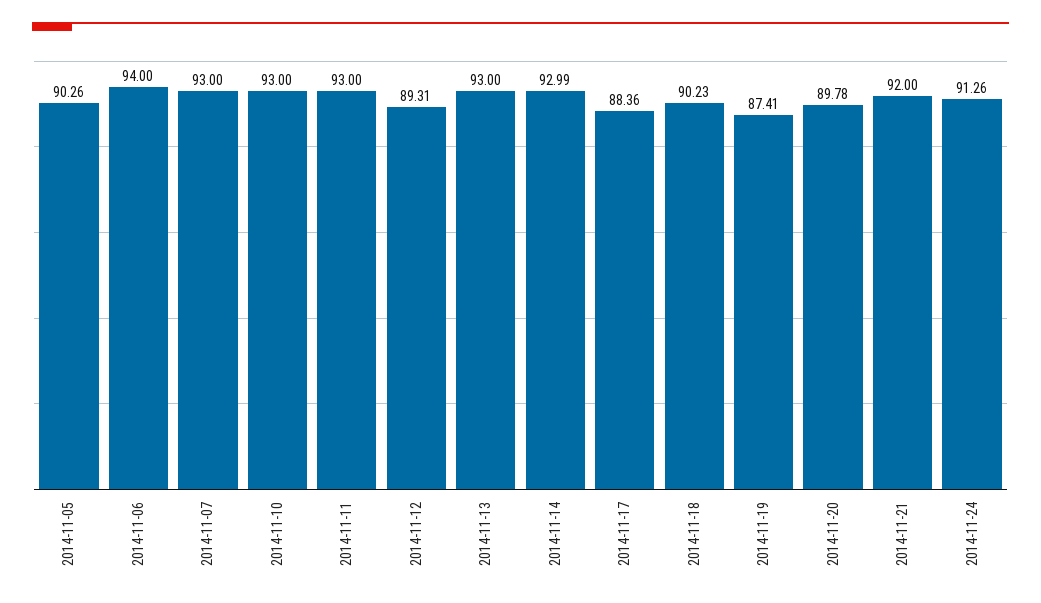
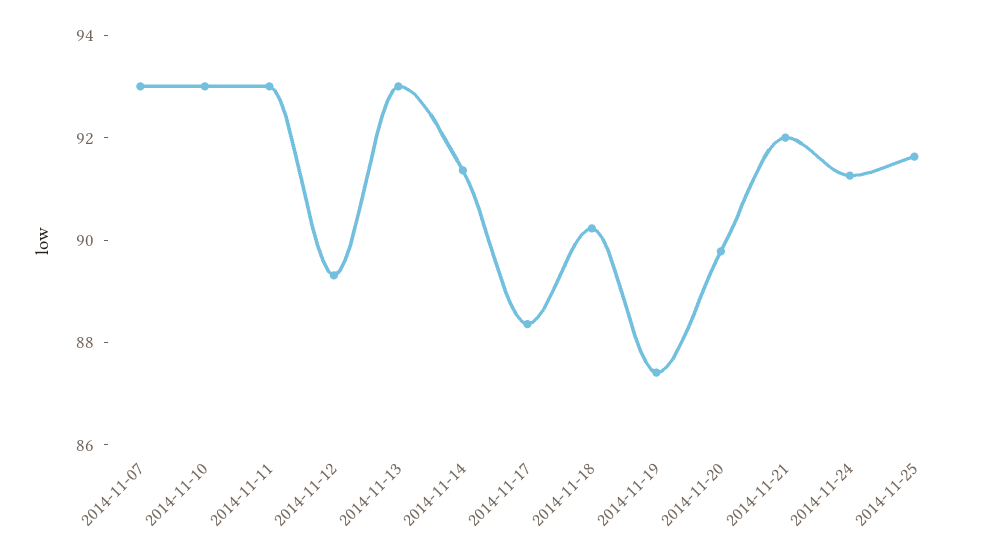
2014-11-05: 90.26 -> none
2014-11-06: 94 -> none
2014-11-14: 92.99 -> 91.5
2014-11-25: none -> 91.5

